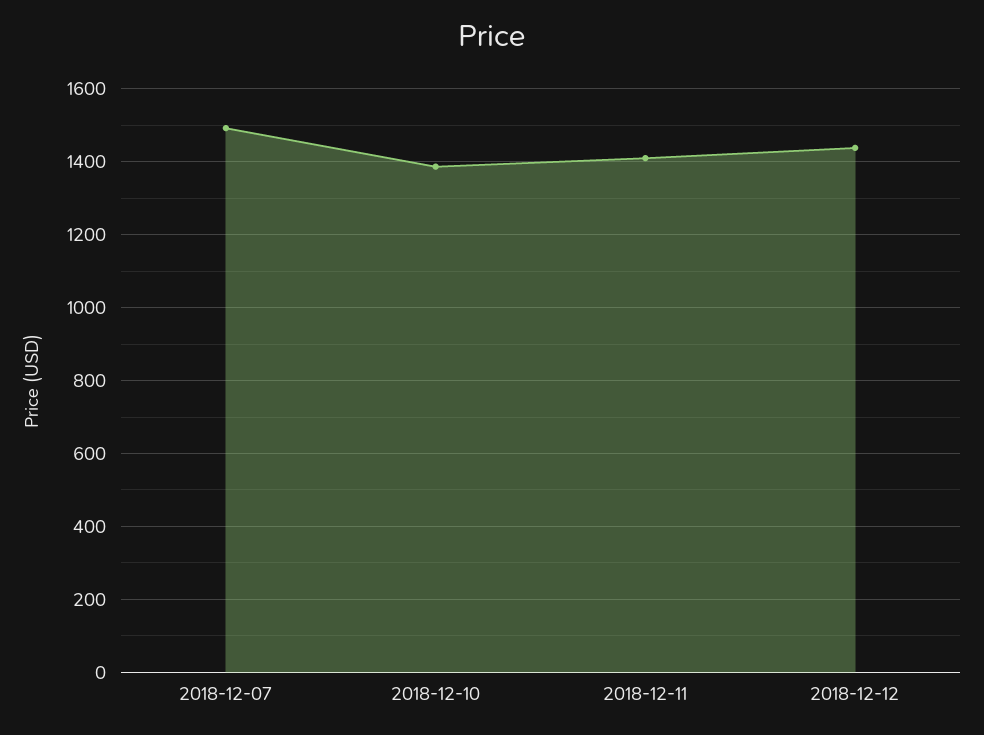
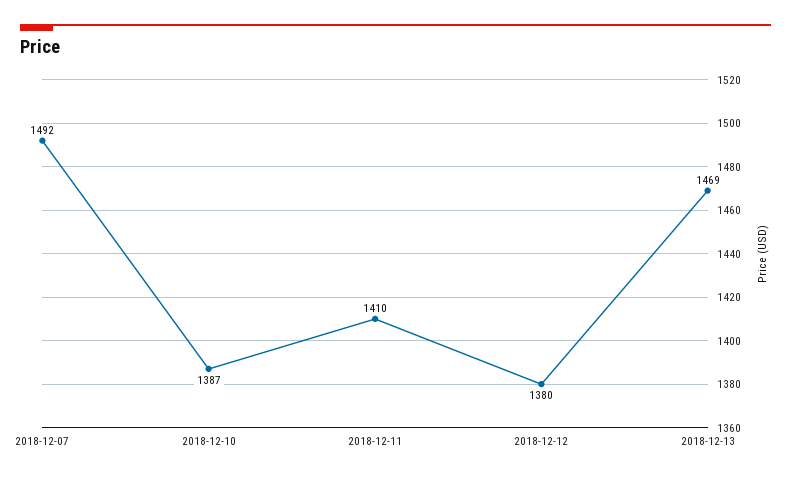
2018-12-12: 1440 -> 1380
2018-12-13: none -> 1469

